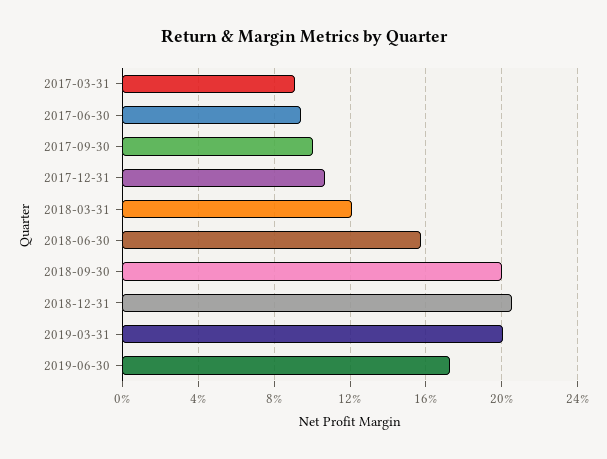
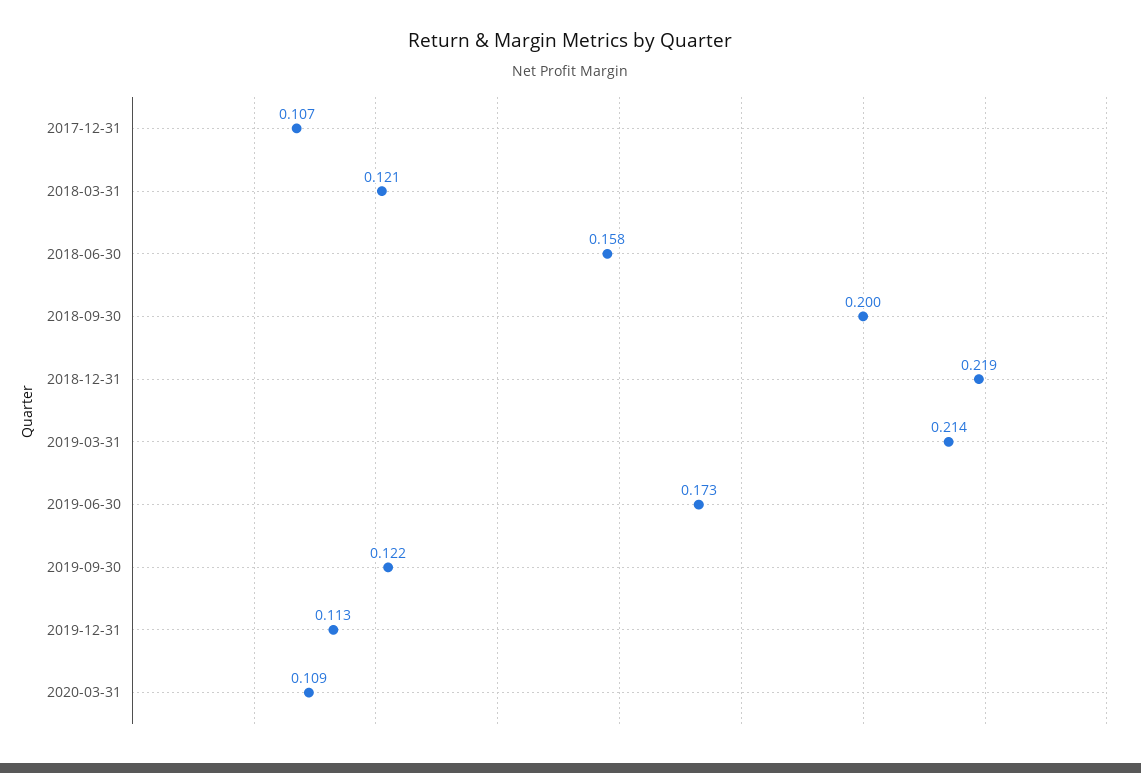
2017-03-31: 0.09 -> none
2017-06-30: 0.095 -> none
2017-09-30: 0.1 -> none
2018-12-31: 0.205 -> 0.219
2019-03-31: 0.2 -> 0.214
2019-09-30: none -> 0.122
2019-12-31: none -> 0.113
2020-03-31: none -> 0.109

